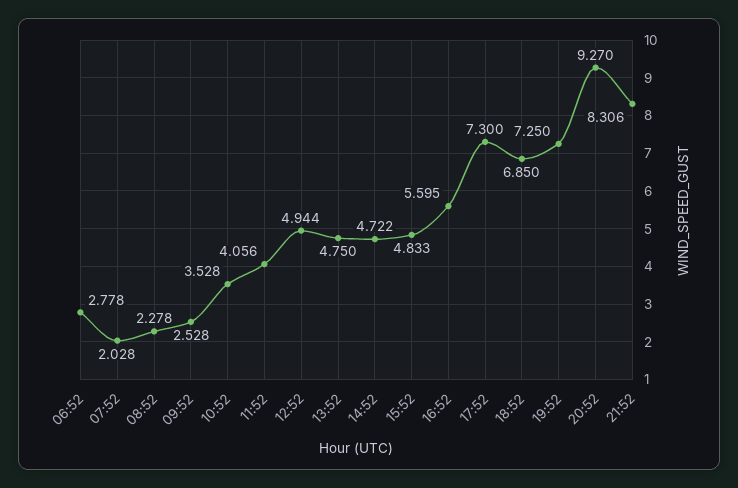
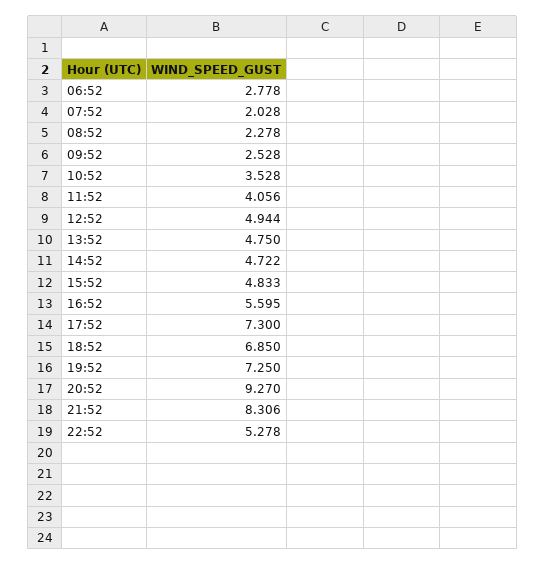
22:52: none -> 5.278

